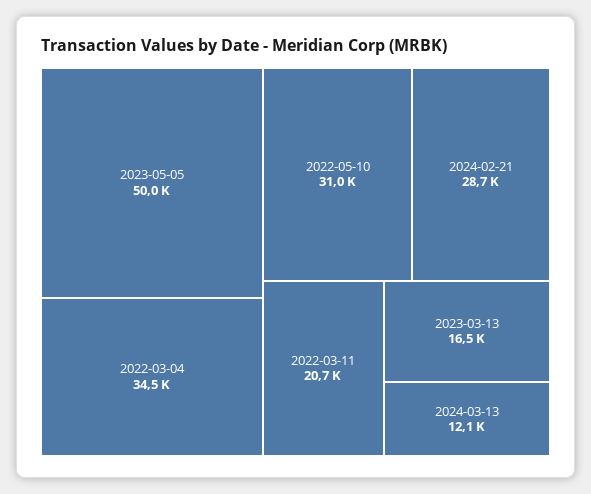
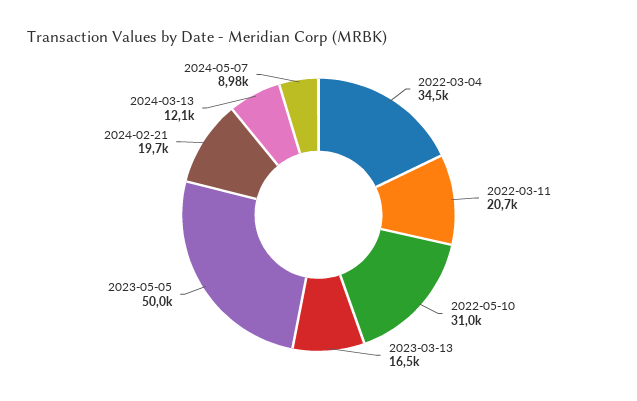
2024-02-21: 28700 -> 19700
2024-05-07: none -> 8980

